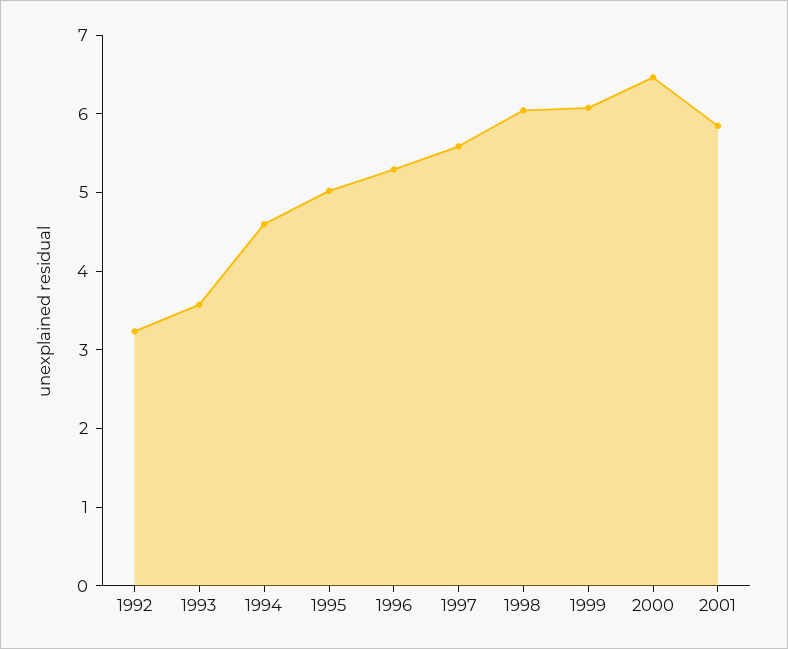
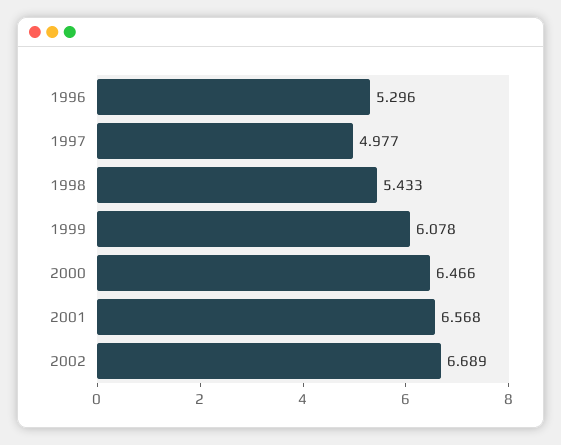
1992: 3.2 -> none
1993: 3.6 -> none
1994: 4.6 -> none
1995: 5 -> none
1997: 5.6 -> 4.977
1998: 6 -> 5.433
2001: 5.8 -> 6.568
2002: none -> 6.689

